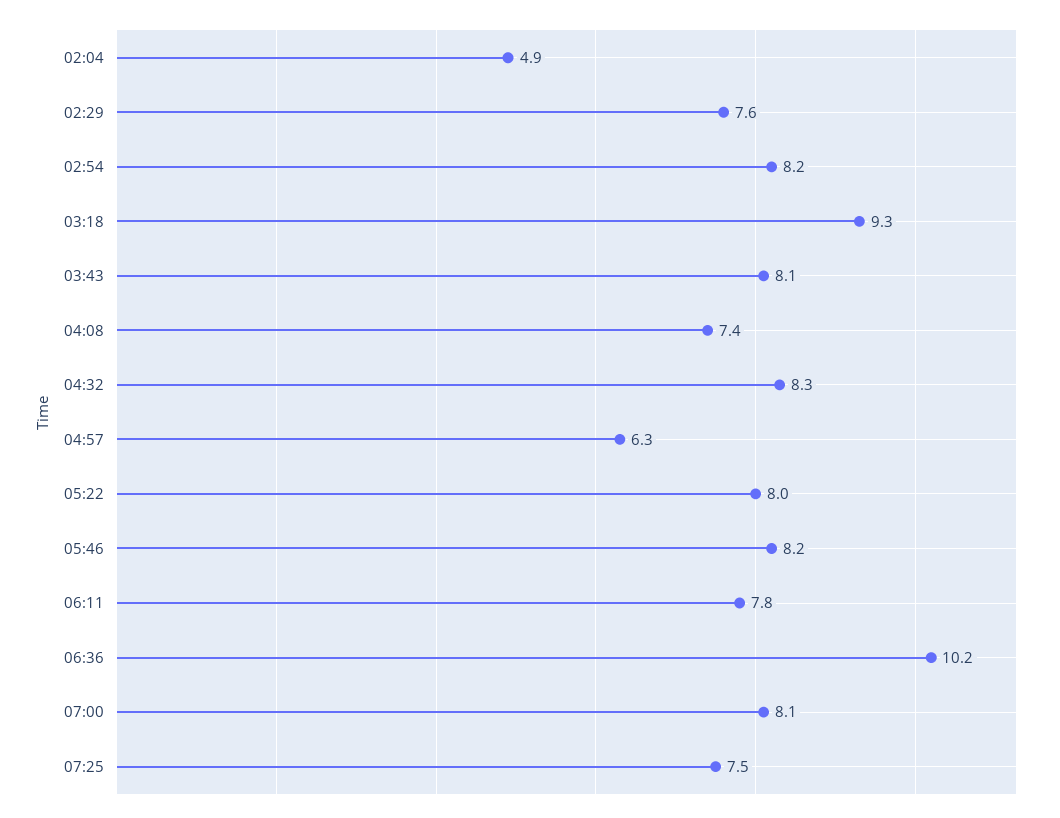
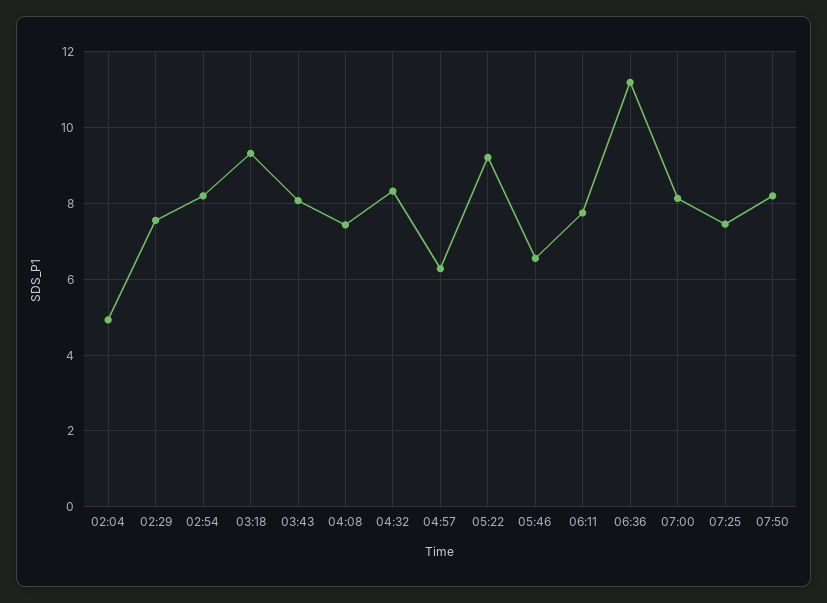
05:22: 8 -> 9.2
05:46: 8.2 -> 6.6
06:36: 10.2 -> 11.2
07:50: none -> 8.2

